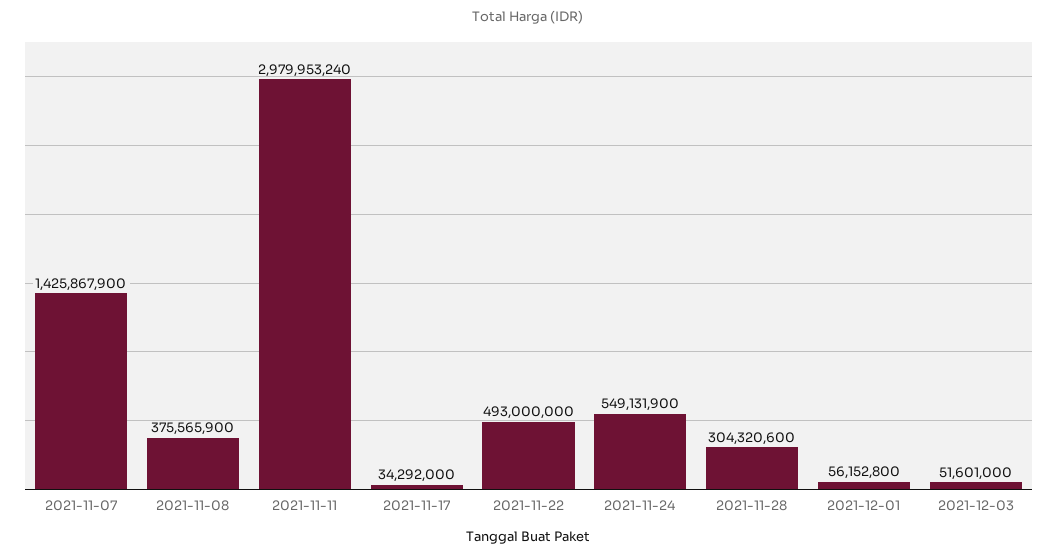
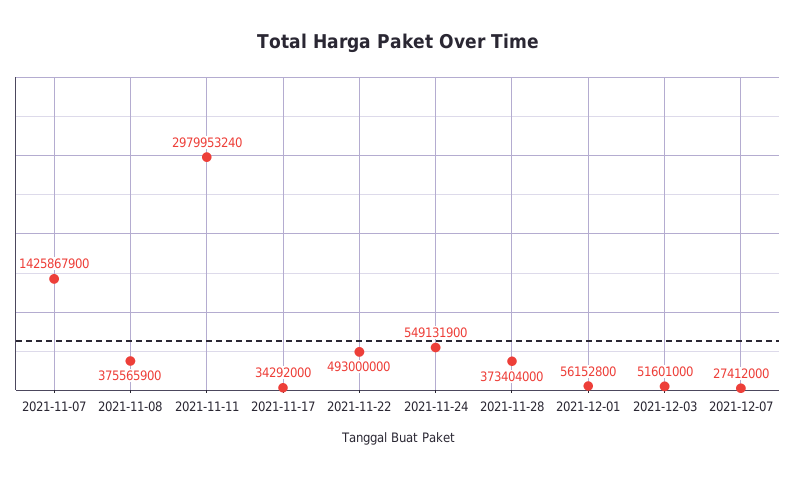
2021-11-28: 304320600 -> 373404000
2021-12-07: none -> 27412000

